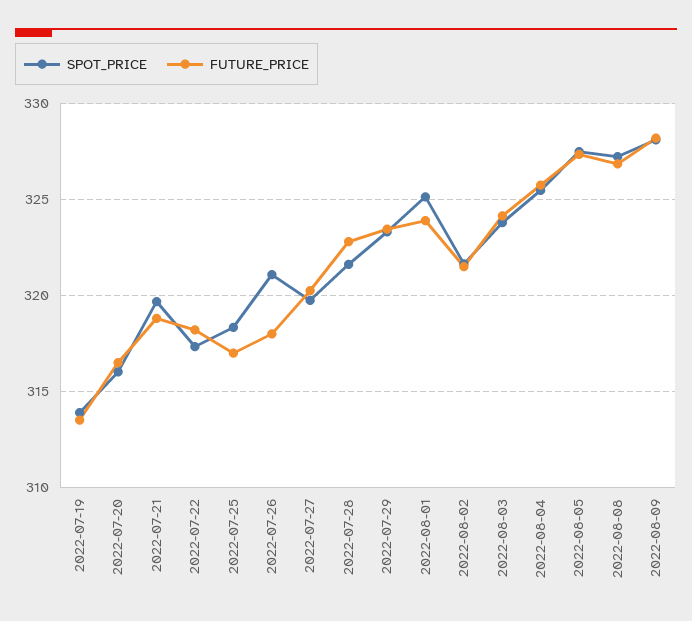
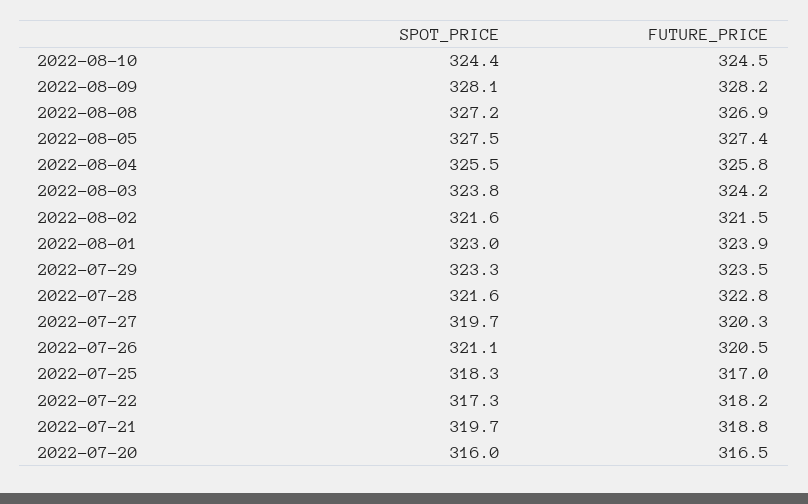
SPOT_PRICE, 2022-07-19: 314 -> none
FUTURE_PRICE, 2022-07-19: 313.5 -> none
FUTURE_PRICE, 2022-07-26: 318 -> 320.5
SPOT_PRICE, 2022-08-01: 325 -> 323
SPOT_PRICE, 2022-08-10: none -> 324.4
FUTURE_PRICE, 2022-08-10: none -> 324.5

